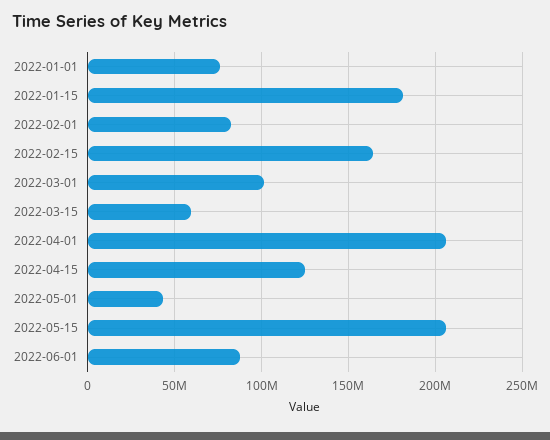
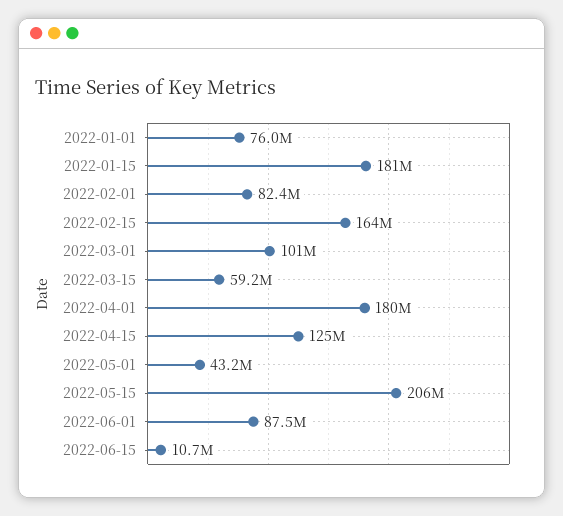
2022-04-01: 205000000 -> 180000000
2022-06-15: none -> 10700000

